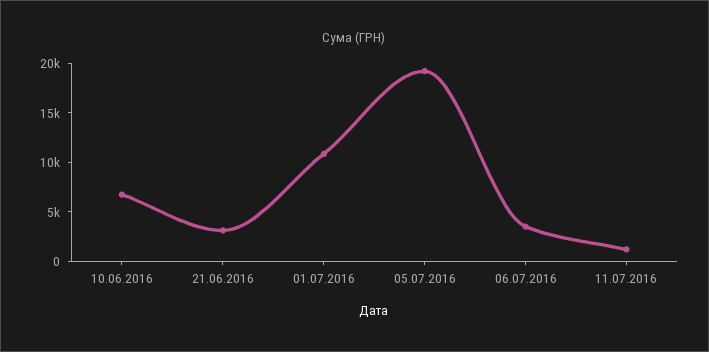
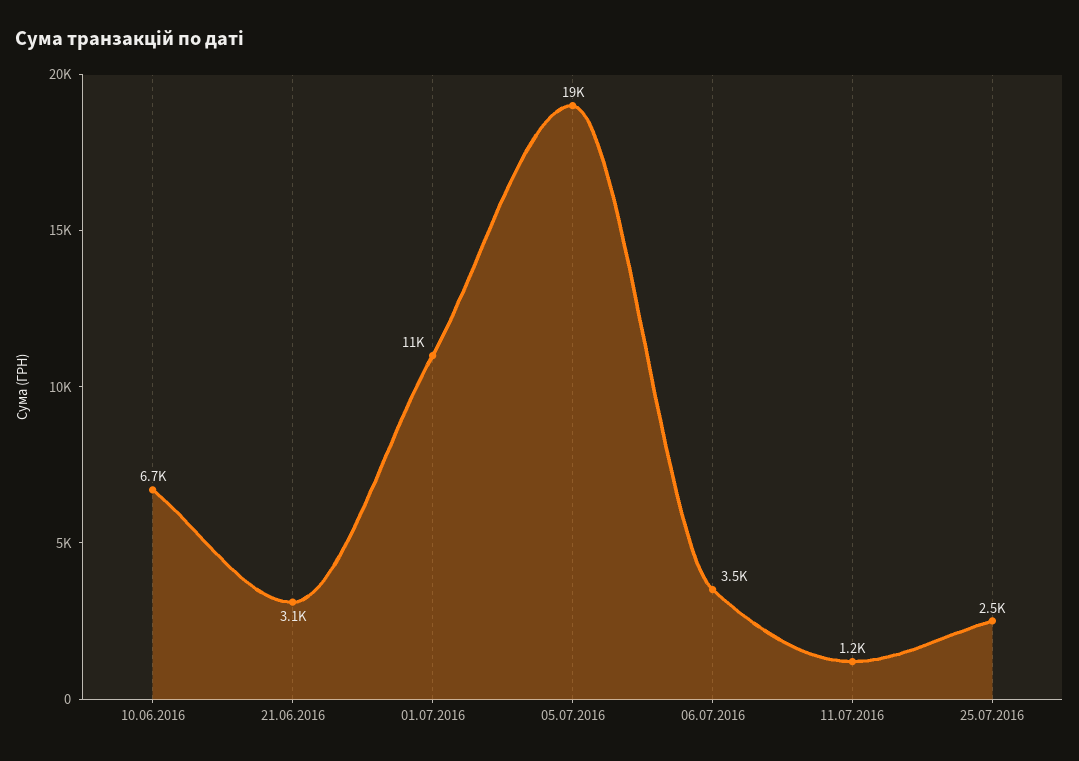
25.07.2016: none -> 2500

